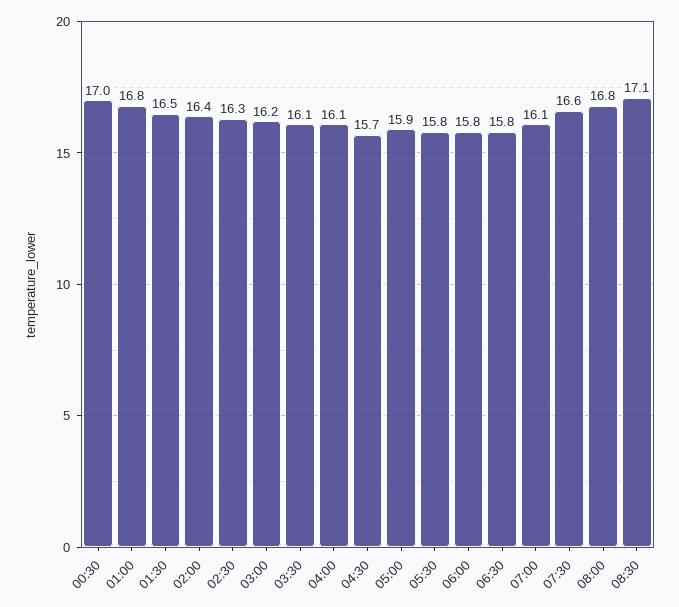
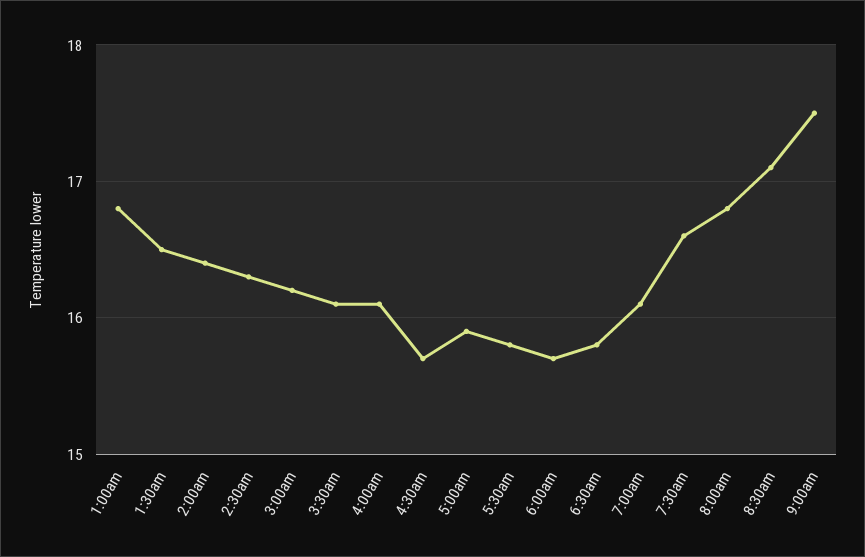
00:30: 17 -> none
06:00: 15.8 -> 15.7
9:00am: none -> 17.5

